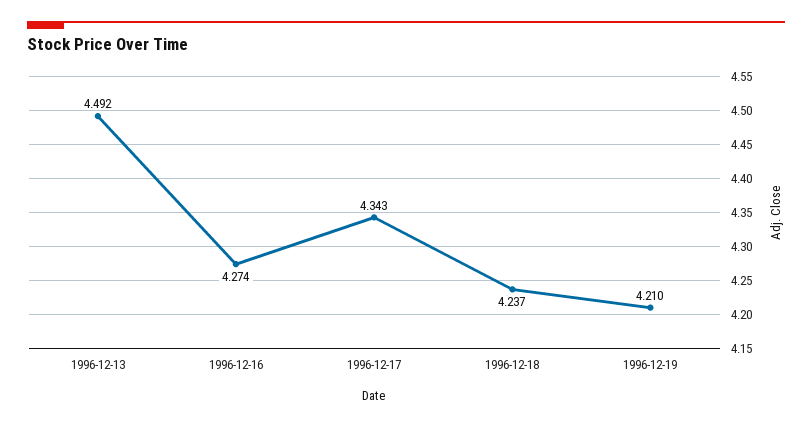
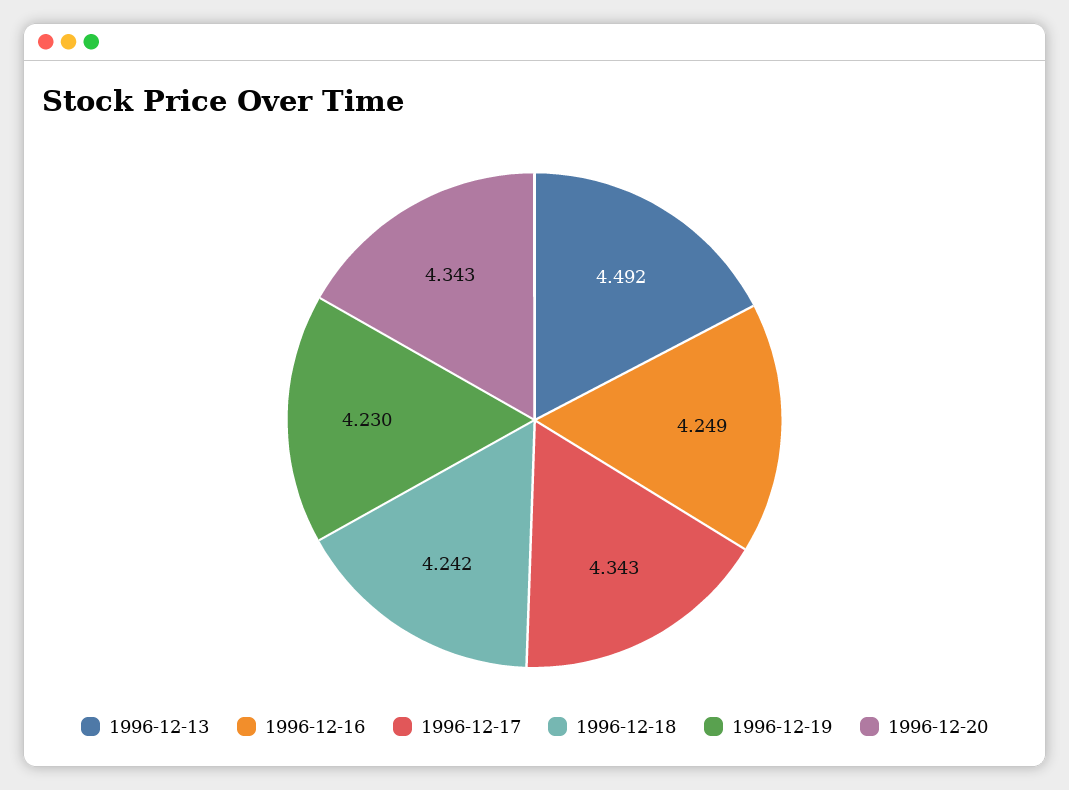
1996-12-16: 4.274 -> 4.249
1996-12-18: 4.237 -> 4.242
1996-12-19: 4.21 -> 4.23
1996-12-20: none -> 4.343

